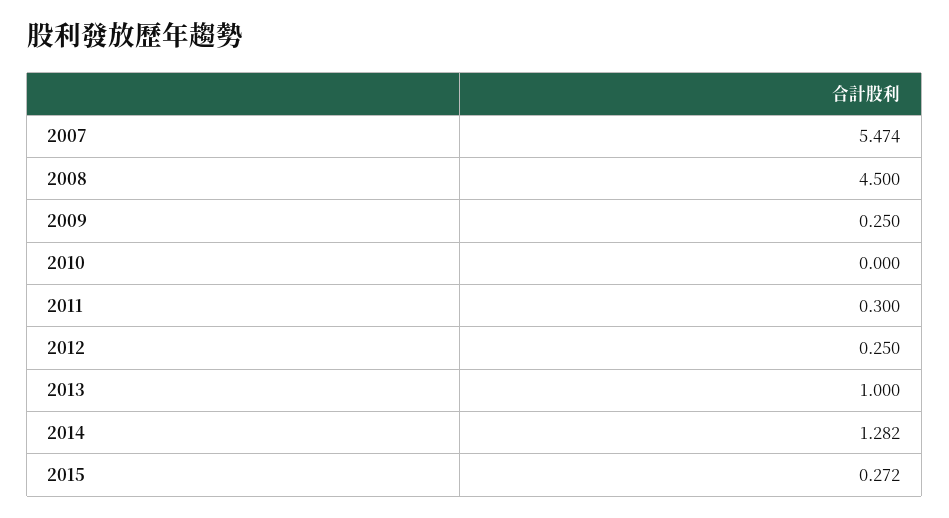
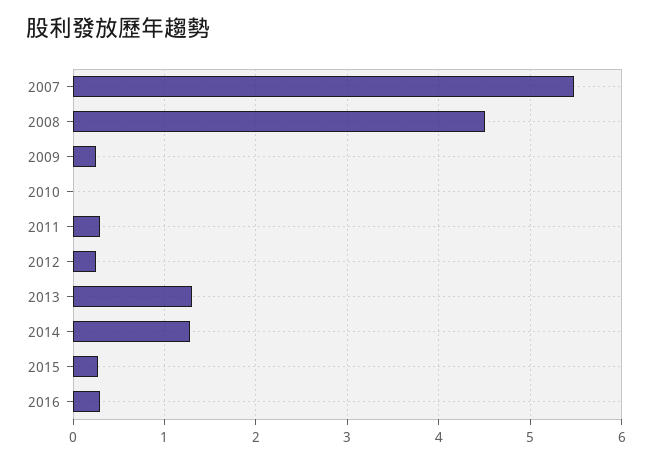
2013: 1 -> 1.3
2016: none -> 0.3

